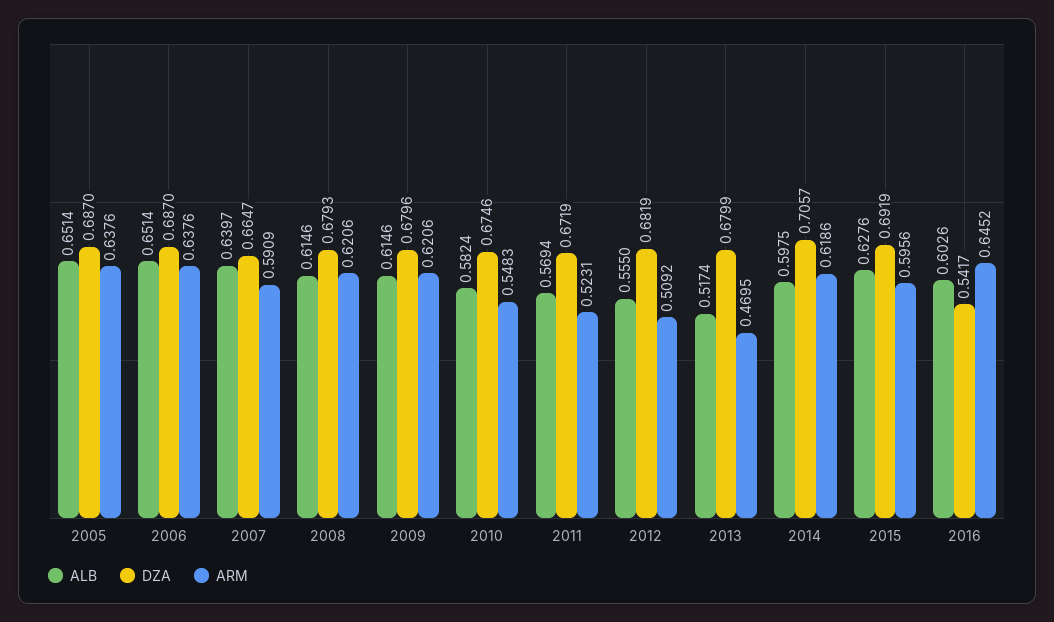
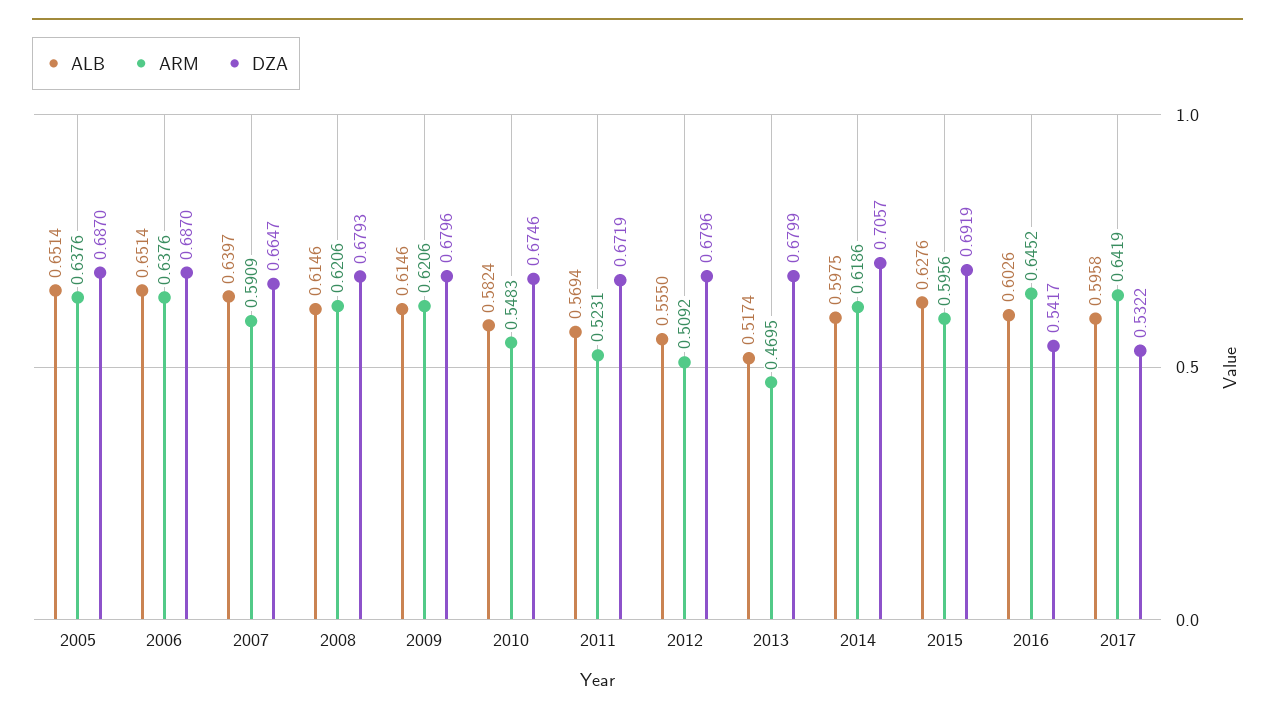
DZA, 2012: 0.6819 -> 0.6796
ALB, 2017: none -> 0.5958
ARM, 2017: none -> 0.6419
DZA, 2017: none -> 0.5322

